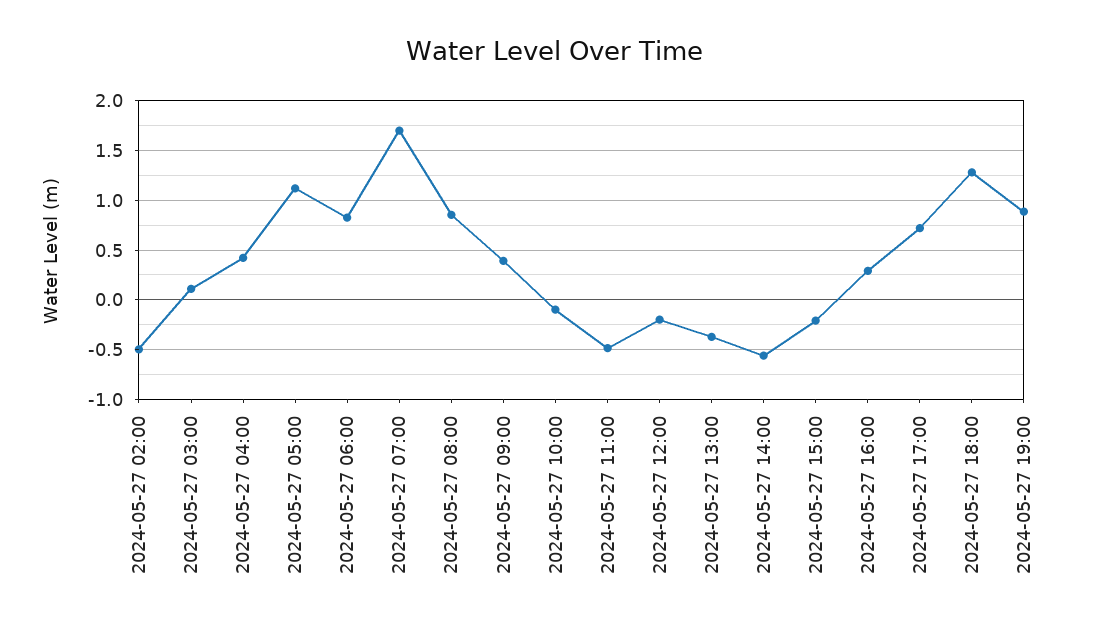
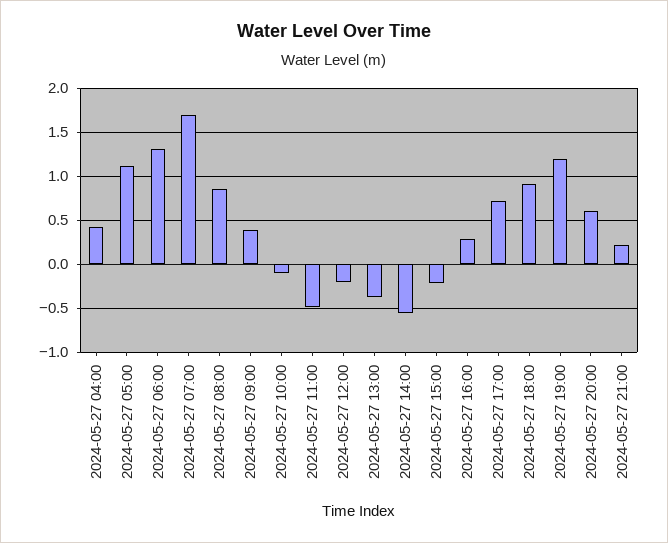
2024-05-27 02:00: -0.5 -> none
2024-05-27 03:00: 0.1 -> none
2024-05-27 06:00: 0.8 -> 1.3
2024-05-27 18:00: 1.3 -> 0.9
2024-05-27 19:00: 0.9 -> 1.2
2024-05-27 20:00: none -> 0.6
2024-05-27 21:00: none -> 0.2

